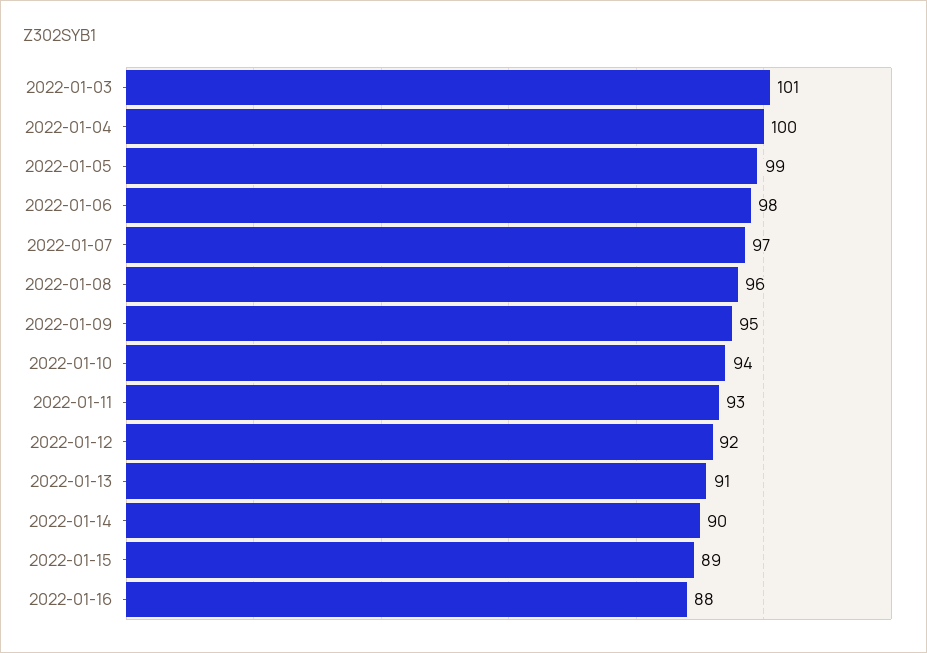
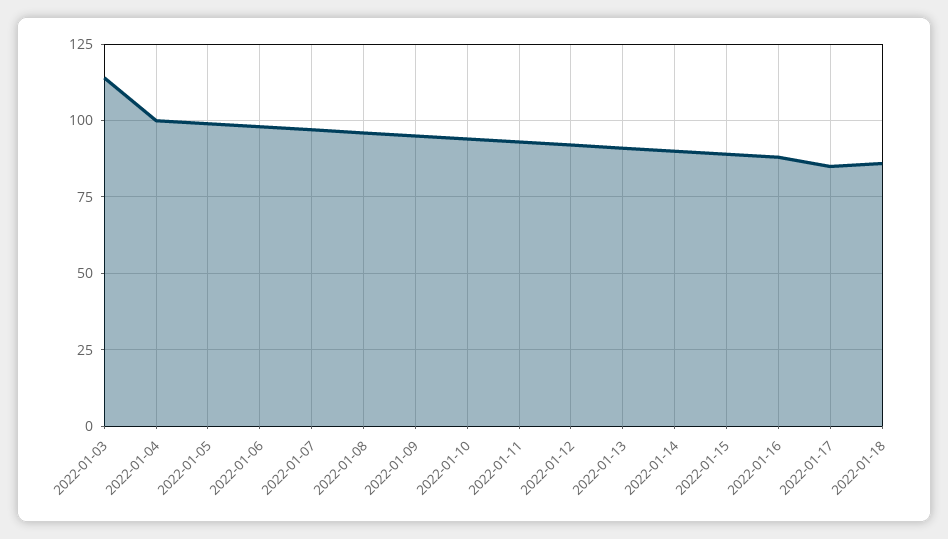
2022-01-03: 101 -> 115
2022-01-17: none -> 85
2022-01-18: none -> 85

